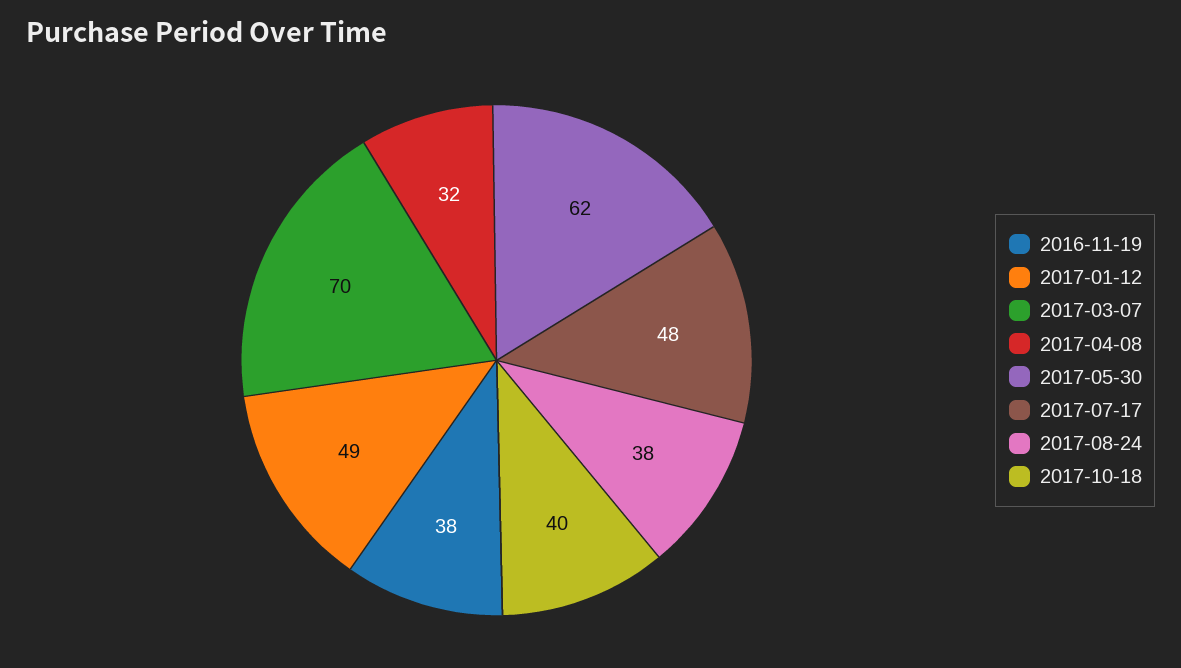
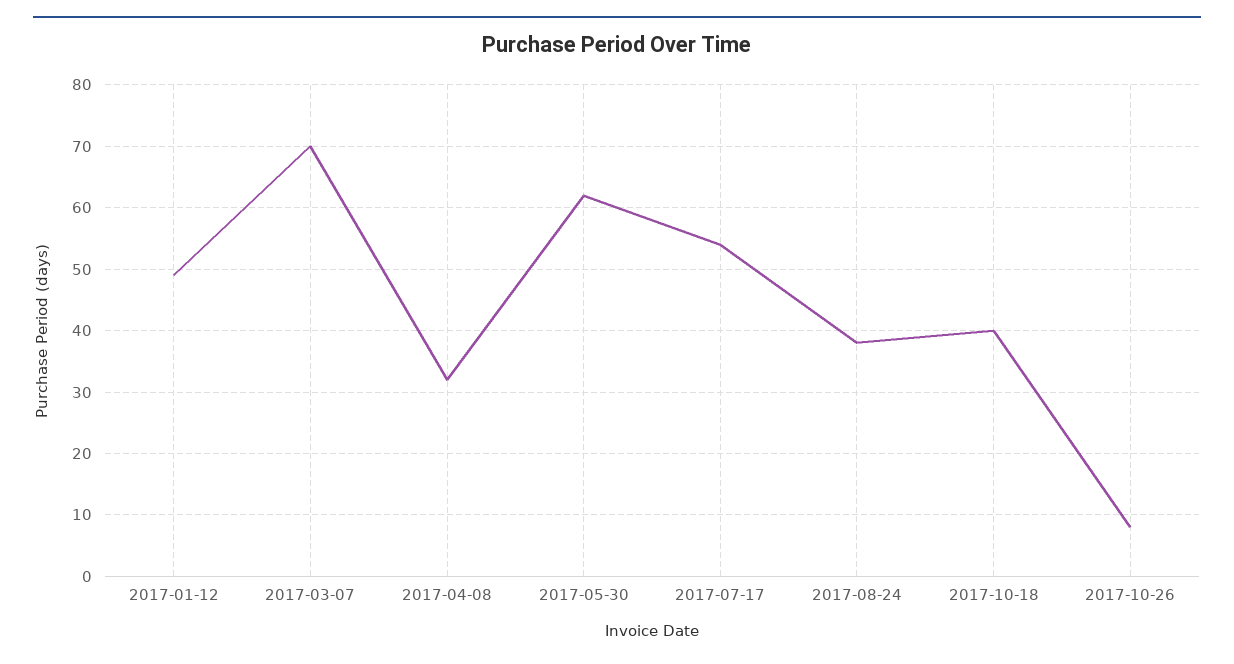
2016-11-19: 38 -> none
2017-07-17: 48 -> 54
2017-10-26: none -> 8

